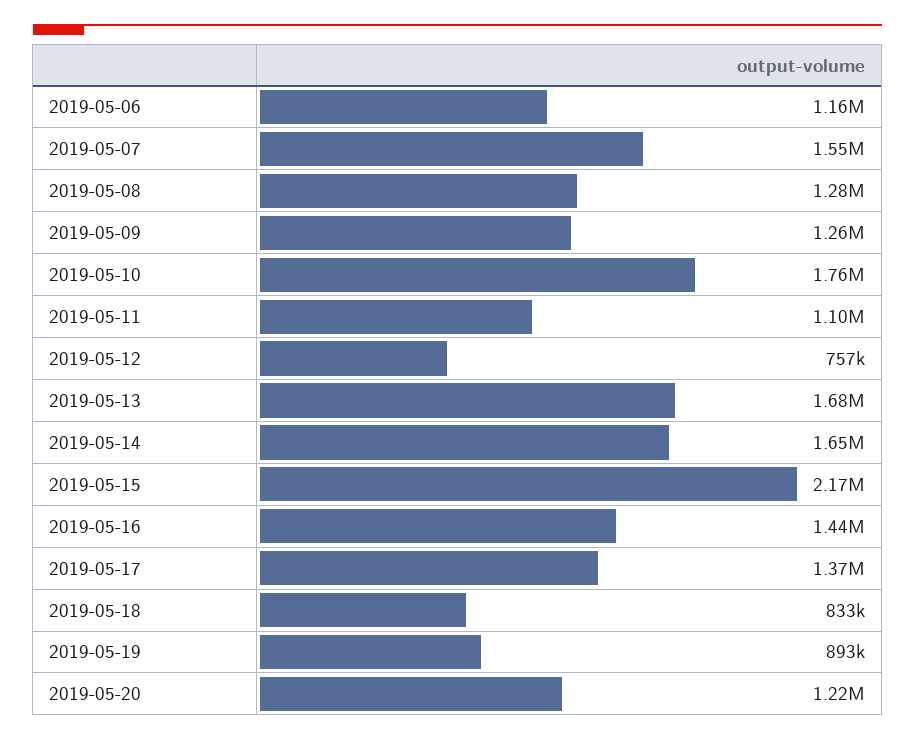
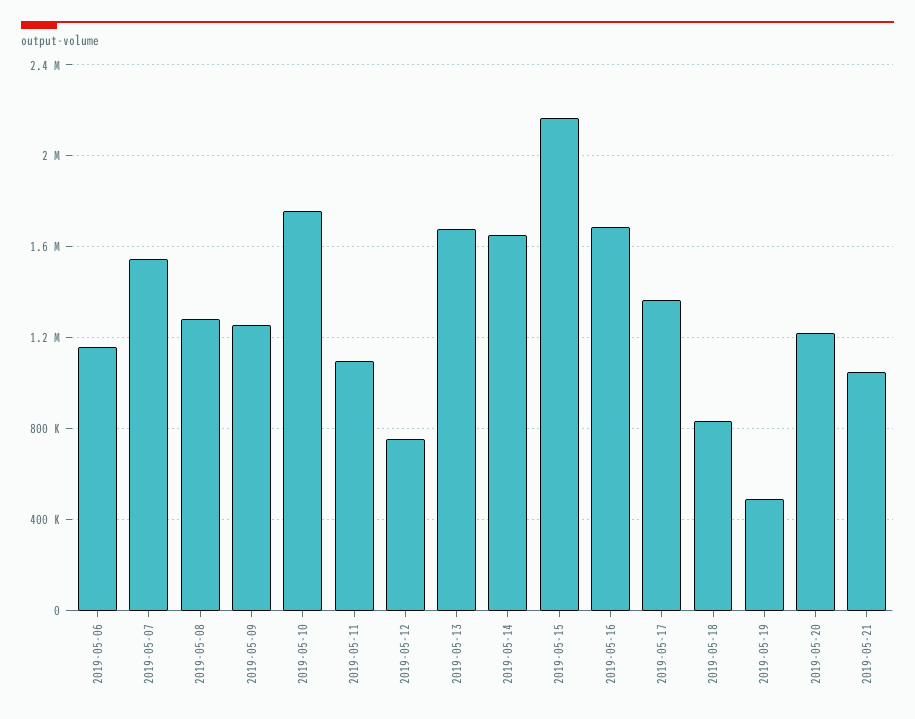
2019-05-16: 1440000 -> 1700000
2019-05-19: 893000 -> 500000
2019-05-21: none -> 1050000

